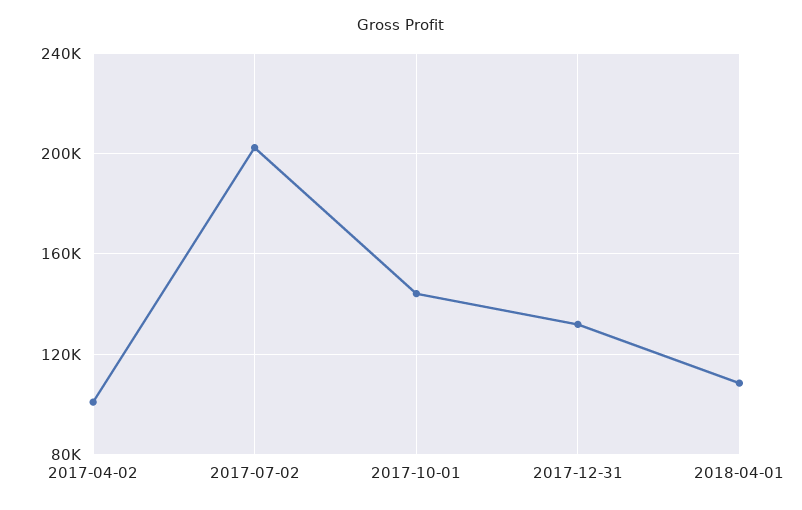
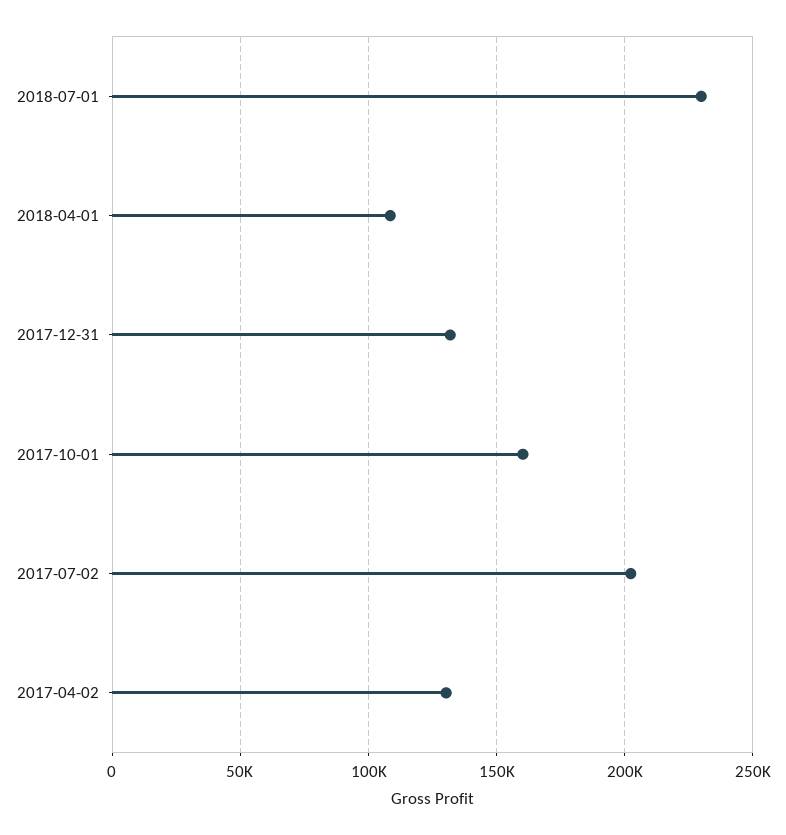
2017-04-02: 100000 -> 130000
2017-10-01: 145000 -> 160000
2018-07-01: none -> 230000

